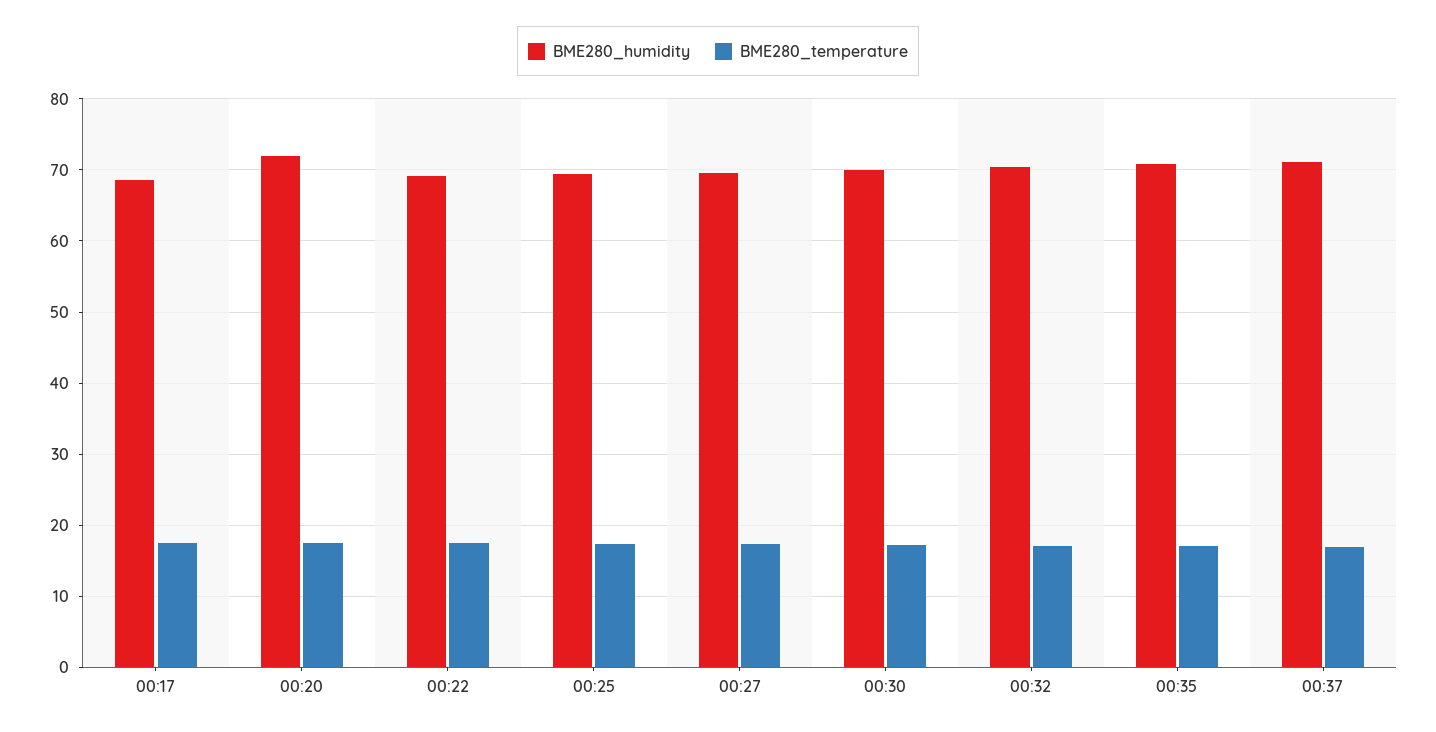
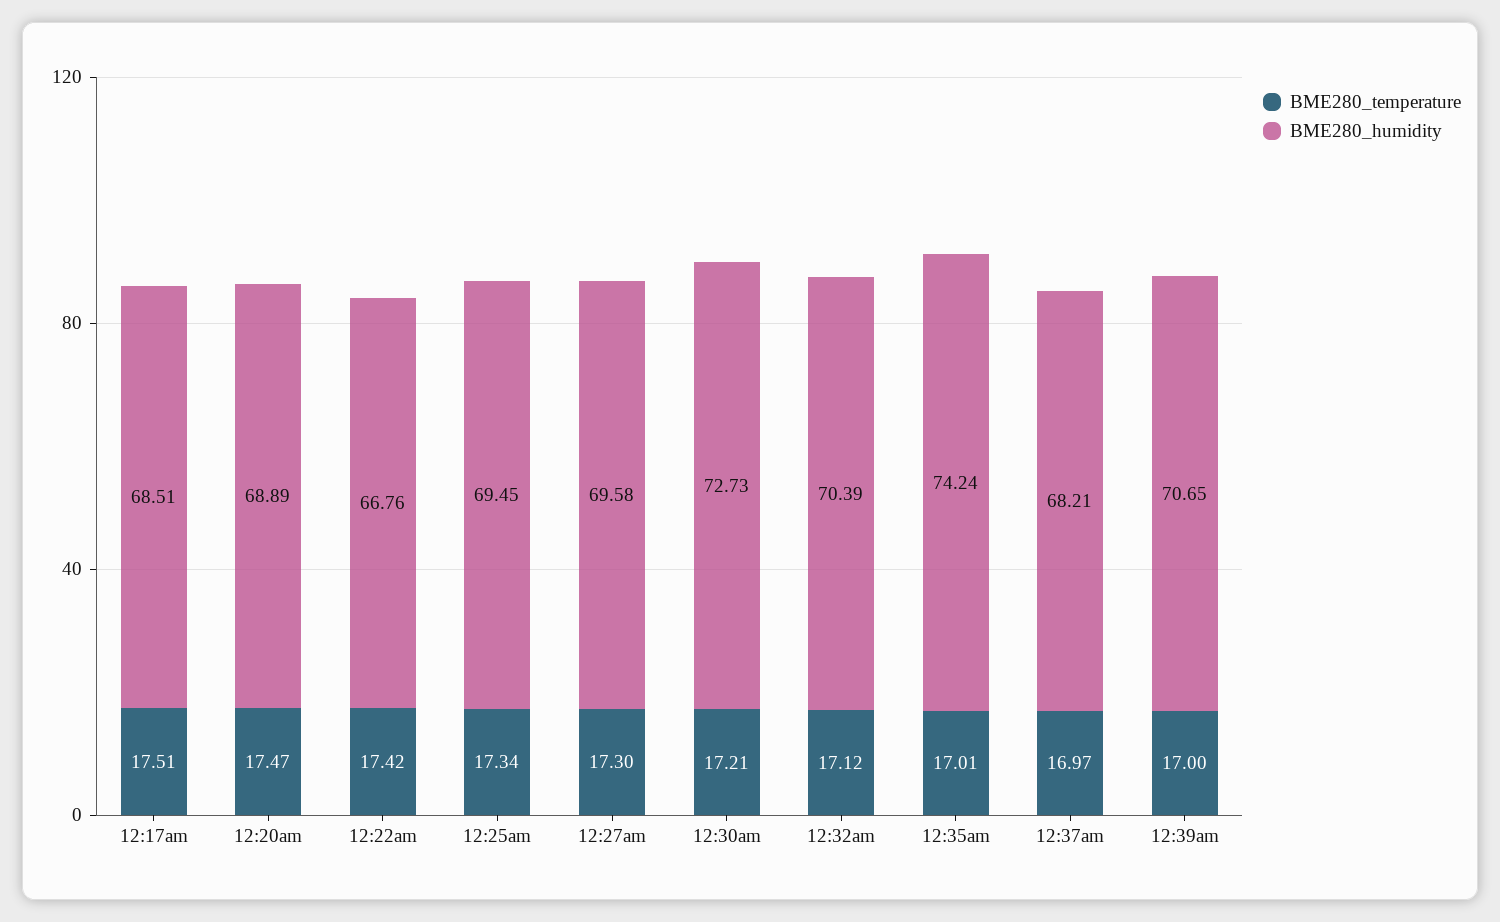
BME280_humidity, 00:20: 72 -> 68.89
BME280_humidity, 00:22: 69 -> 66.76
BME280_humidity, 00:30: 70 -> 72.73
BME280_humidity, 00:35: 71 -> 74.24
BME280_humidity, 00:37: 71 -> 68.21
BME280_temperature, 12:39am: none -> 17
BME280_humidity, 12:39am: none -> 70.65

